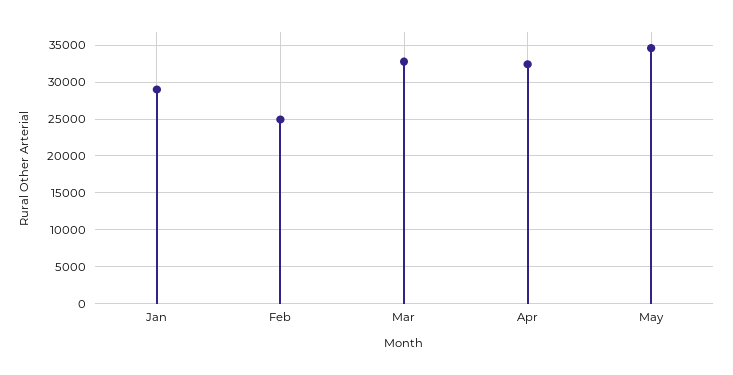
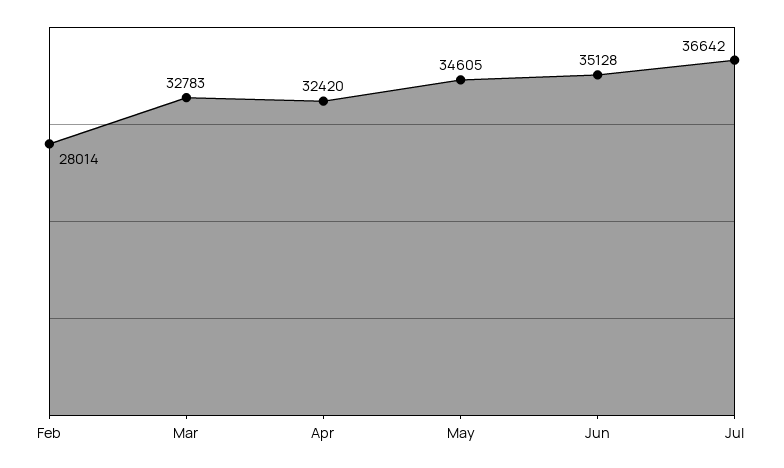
Jan: 29000 -> none
Feb: 25000 -> 28014
Jun: none -> 35128
Jul: none -> 36642

